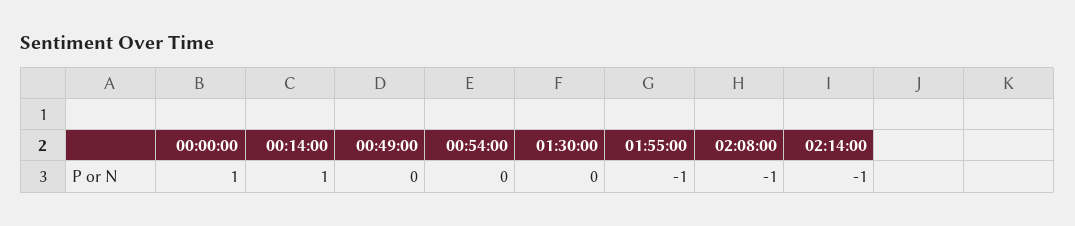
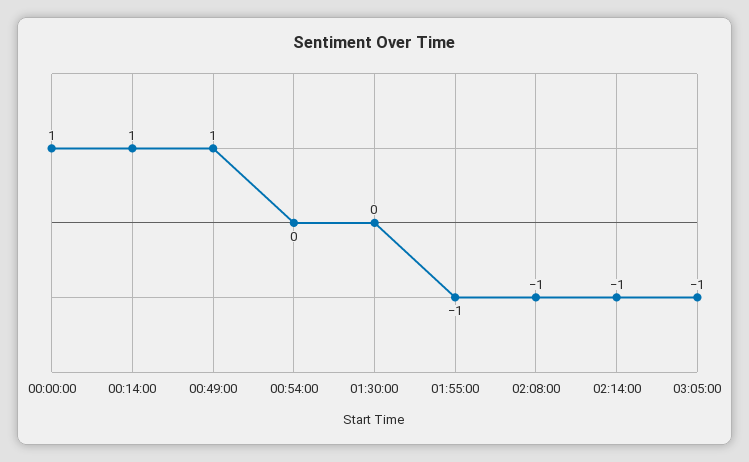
00:49:00: 0 -> 1
03:05:00: none -> -1

